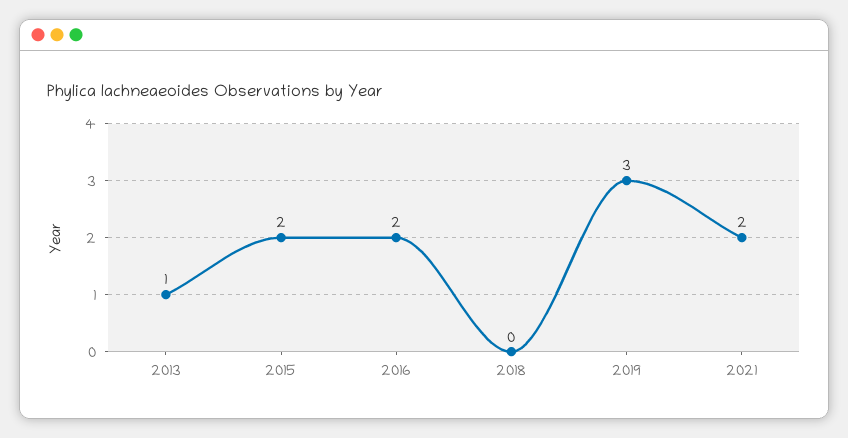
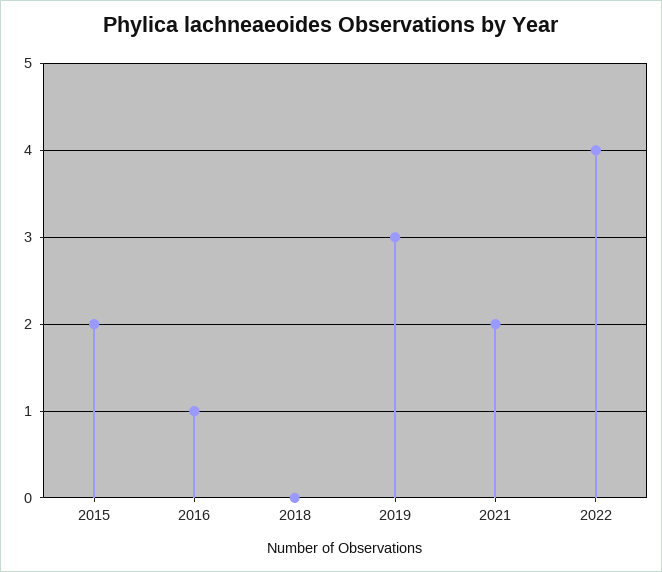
2013: 1 -> none
2016: 2 -> 1
2022: none -> 4

